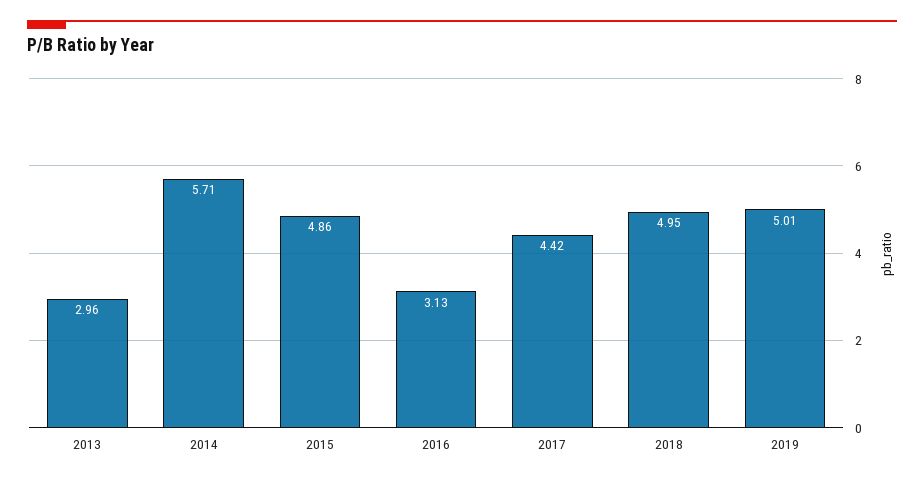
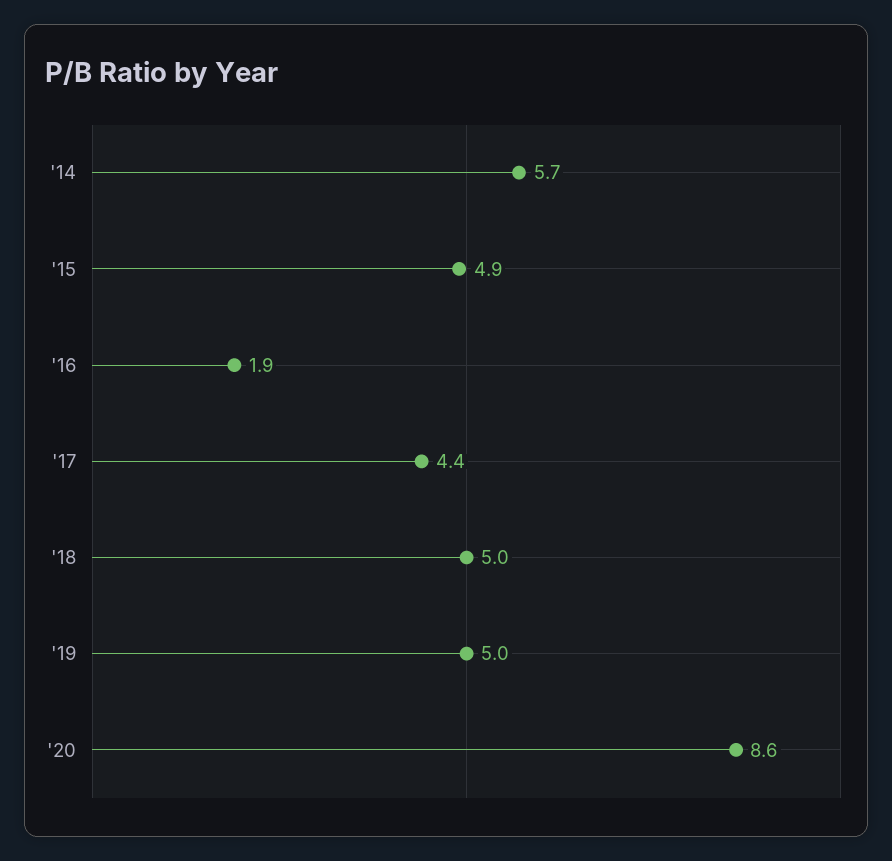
2013: 2.96 -> none
2016: 3.13 -> 1.9
'20: none -> 8.6

